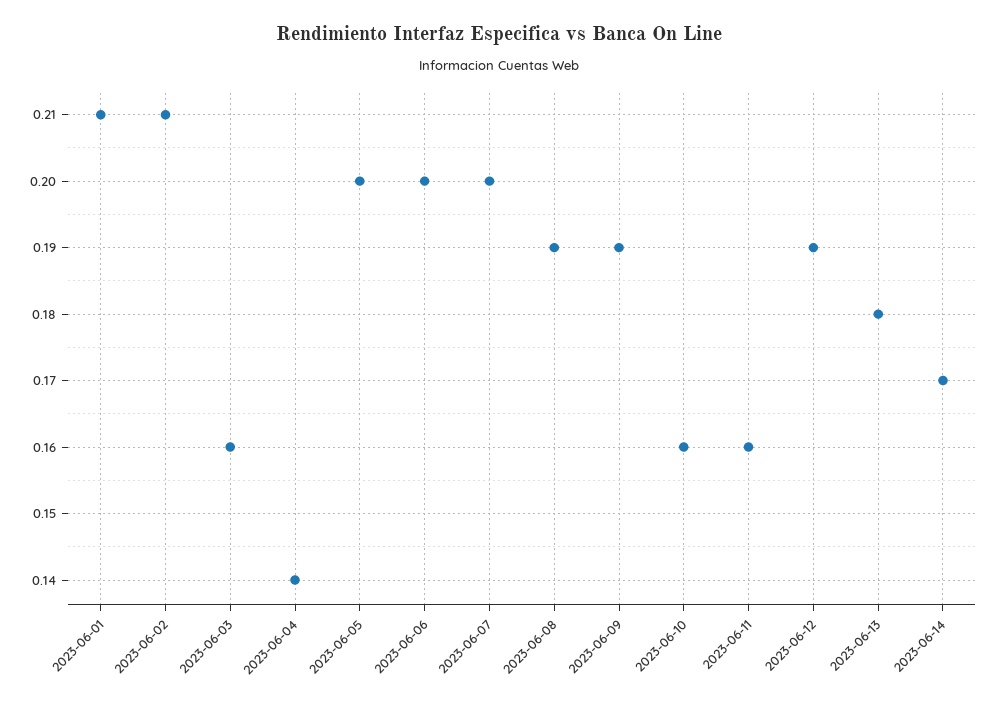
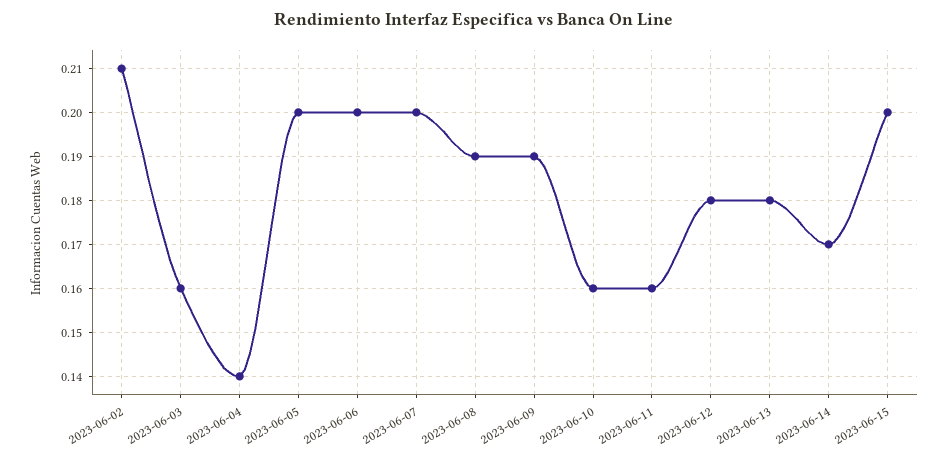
2023-06-01: 0.21 -> none
2023-06-12: 0.19 -> 0.18
2023-06-15: none -> 0.2

